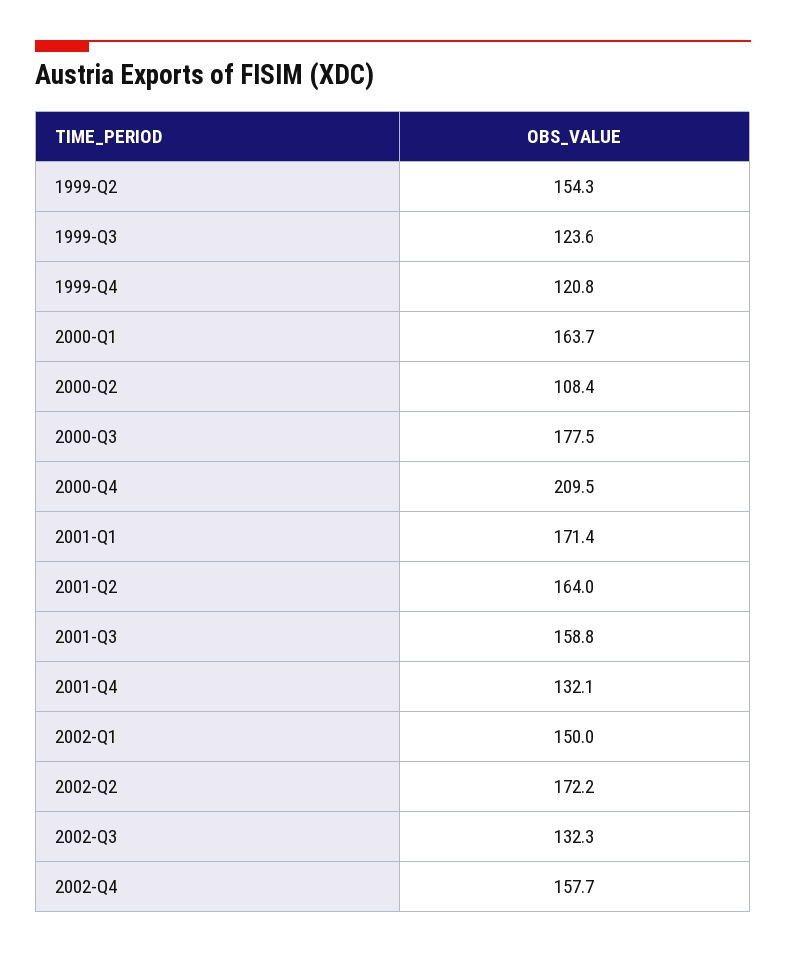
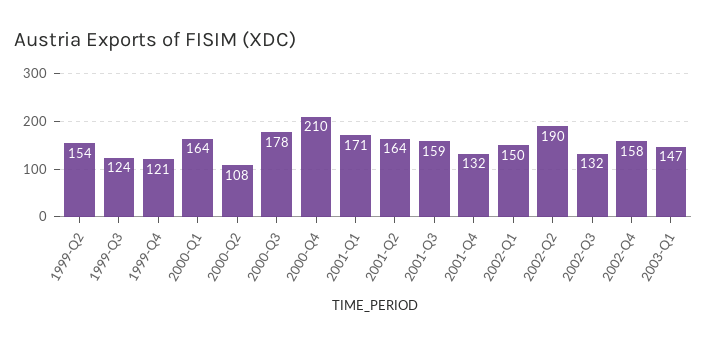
2002-Q2: 172.2 -> 190
2003-Q1: none -> 147

